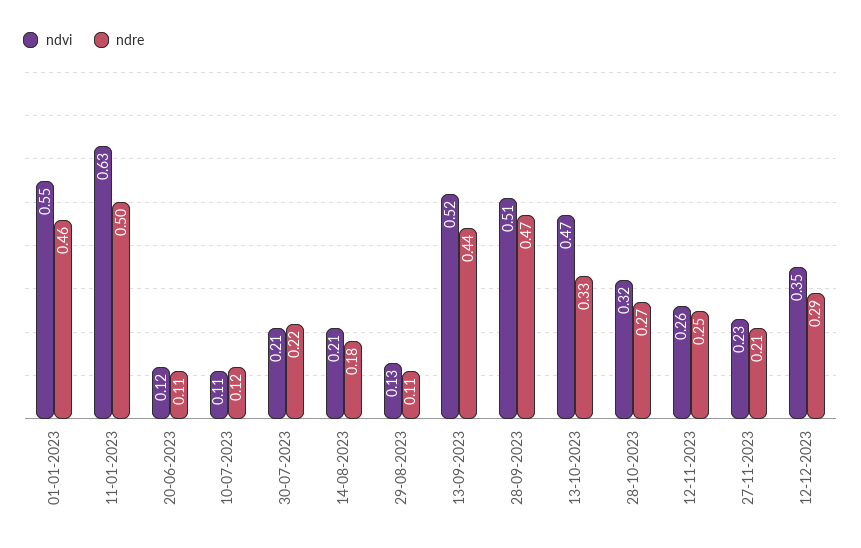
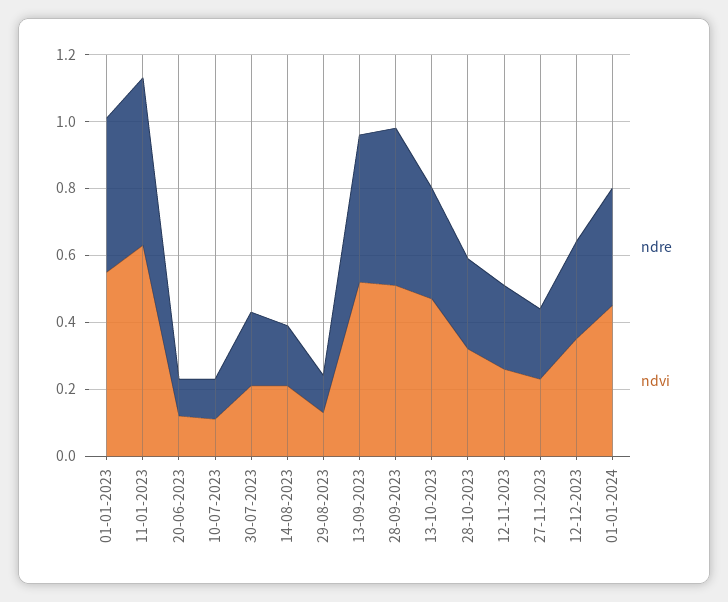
ndre, 01-01-2024: none -> 0.35
ndvi, 01-01-2024: none -> 0.45

